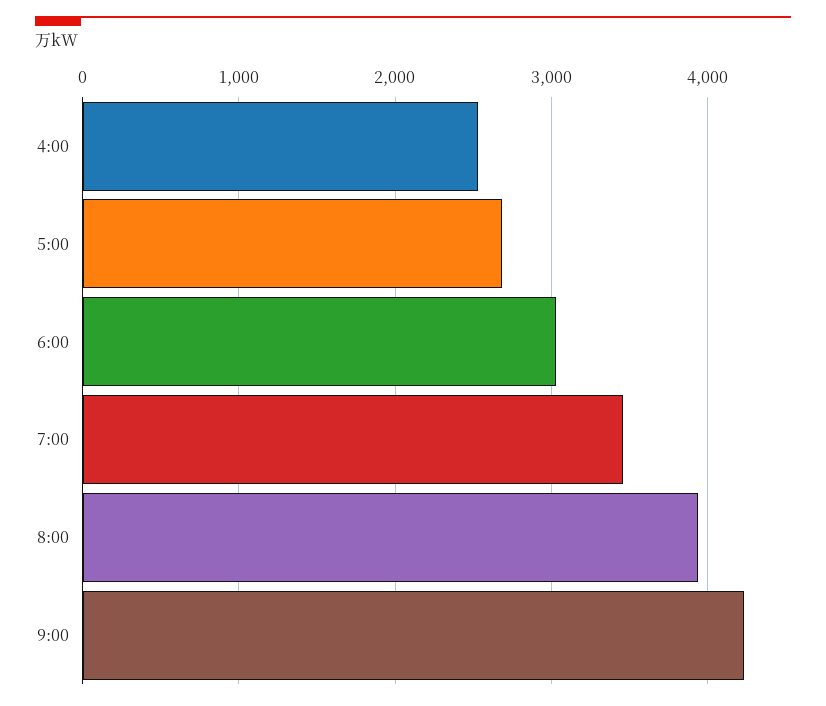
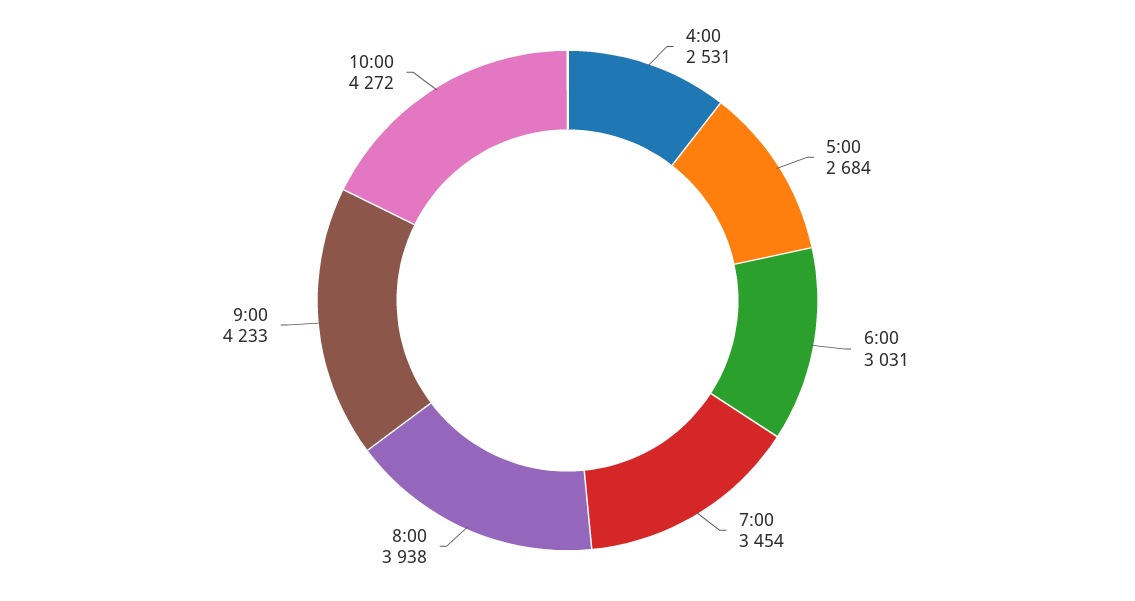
10:00: none -> 4272

